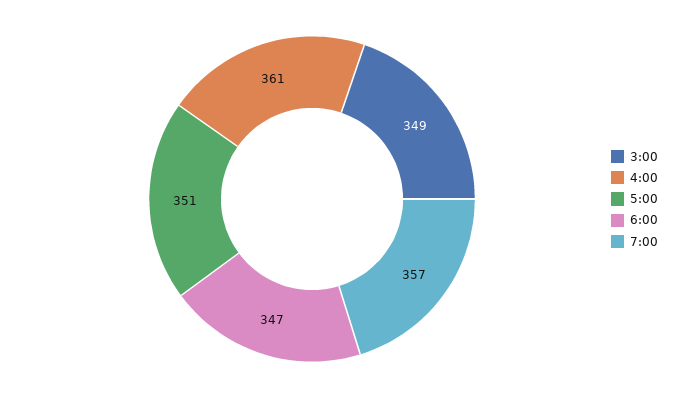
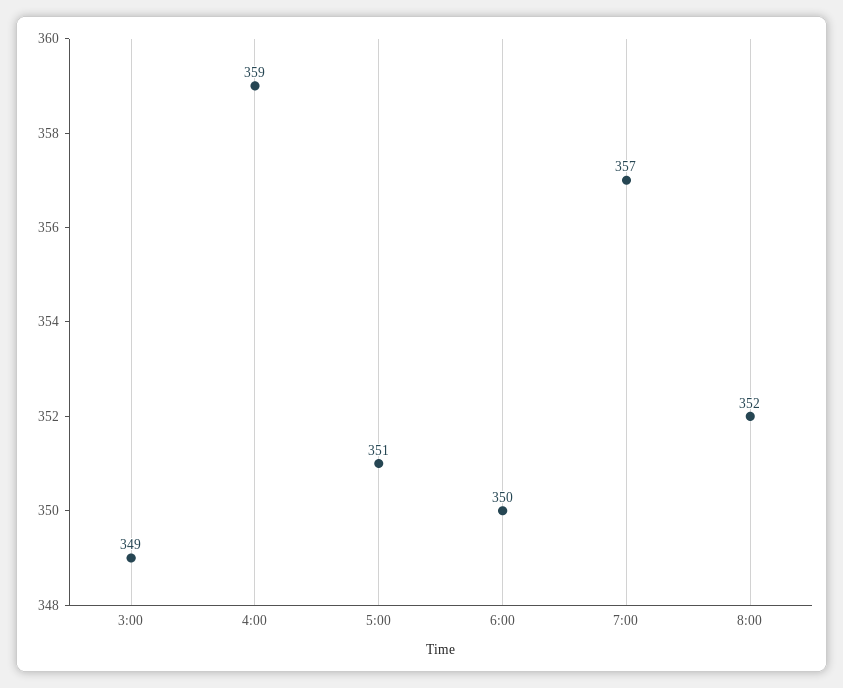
4:00: 361 -> 359
6:00: 347 -> 350
8:00: none -> 352

